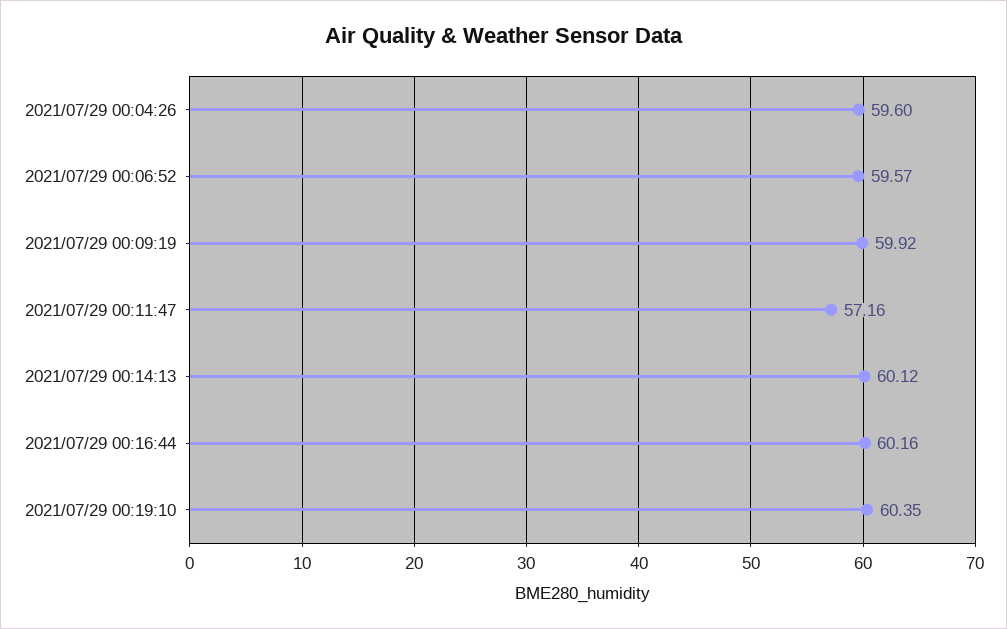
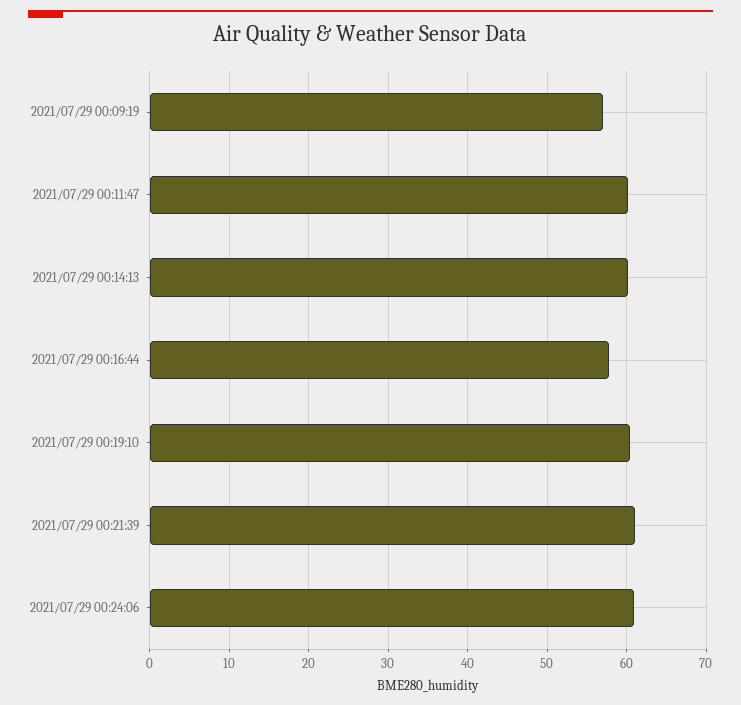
2021/07/29 00:04:26: 59.6 -> none
2021/07/29 00:06:52: 59.57 -> none
2021/07/29 00:09:19: 59.92 -> 57
2021/07/29 00:11:47: 57.16 -> 60
2021/07/29 00:16:44: 60.16 -> 58
2021/07/29 00:21:39: none -> 61
2021/07/29 00:24:06: none -> 61

